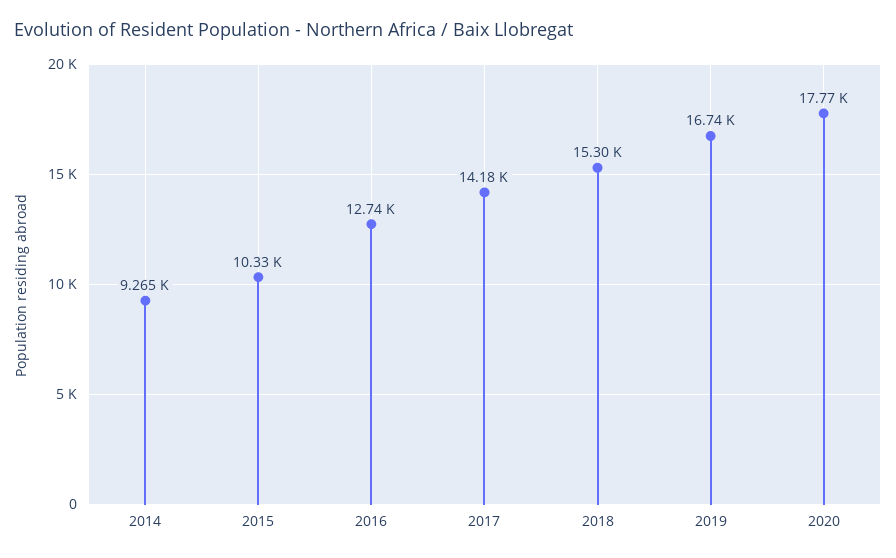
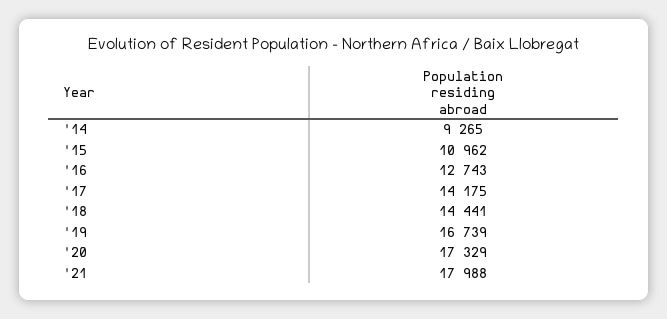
2015: 10330 -> 10962
2018: 15300 -> 14441
2020: 17770 -> 17329
'21: none -> 17988

